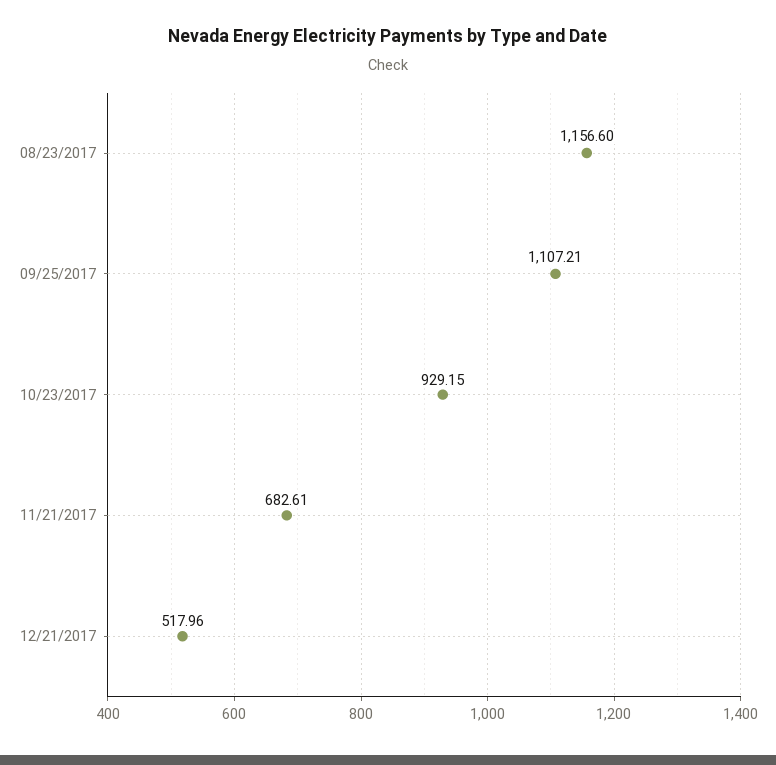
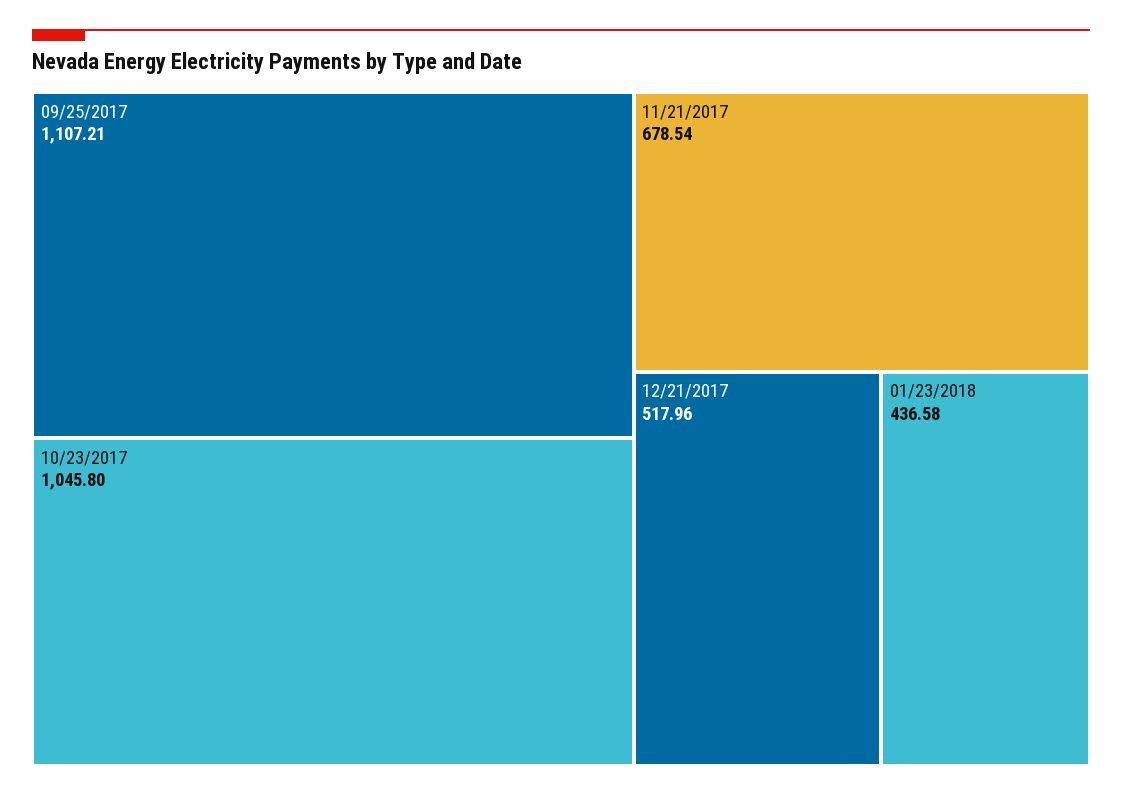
08/23/2017: 1156.6 -> none
10/23/2017: 929.15 -> 1045.8
11/21/2017: 682.61 -> 678.54
01/23/2018: none -> 436.58

